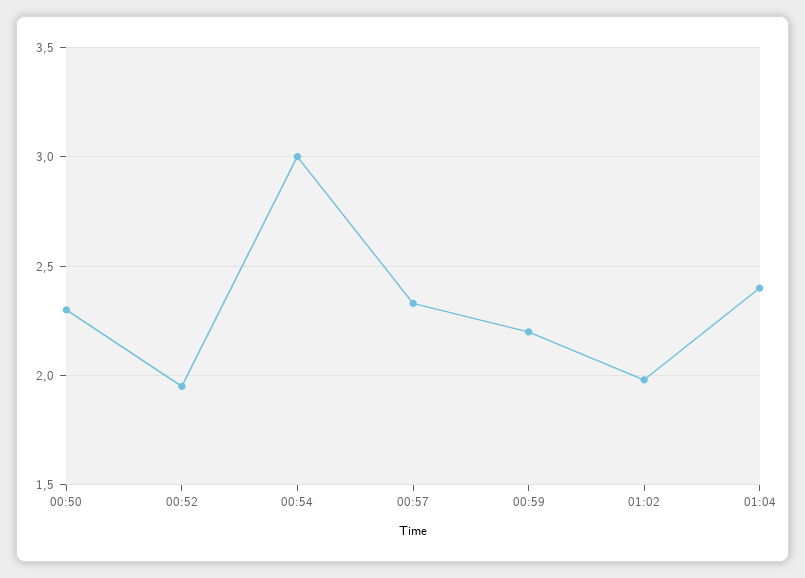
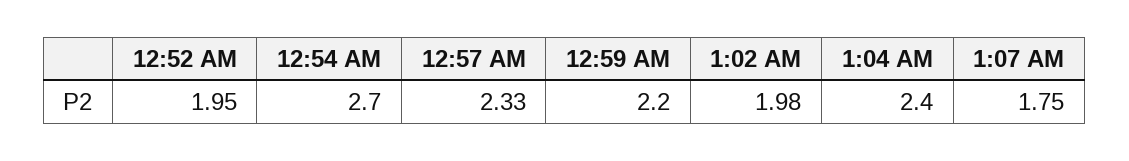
00:50: 2.3 -> none
00:54: 3 -> 2.7
1:07 AM: none -> 1.75

